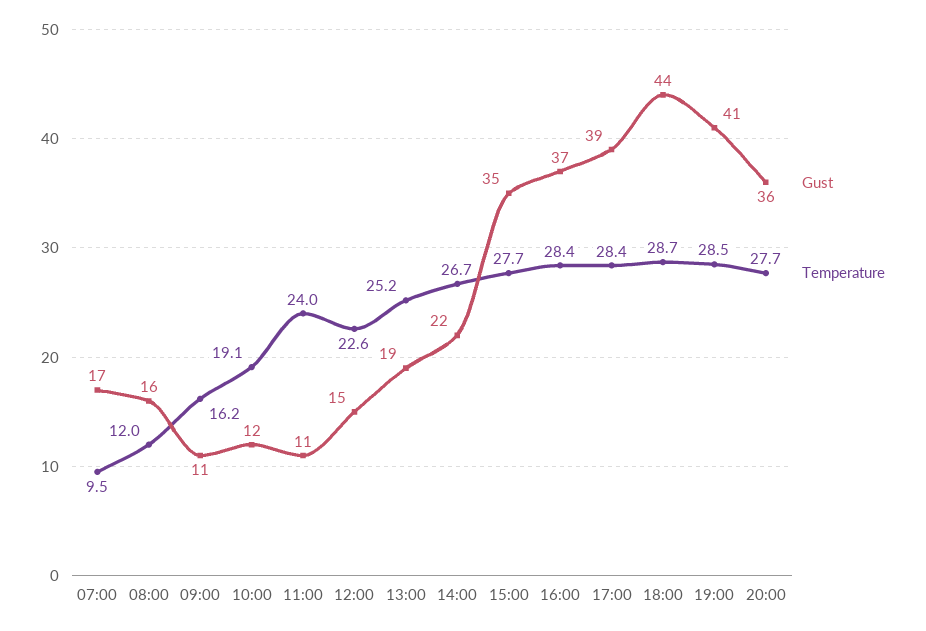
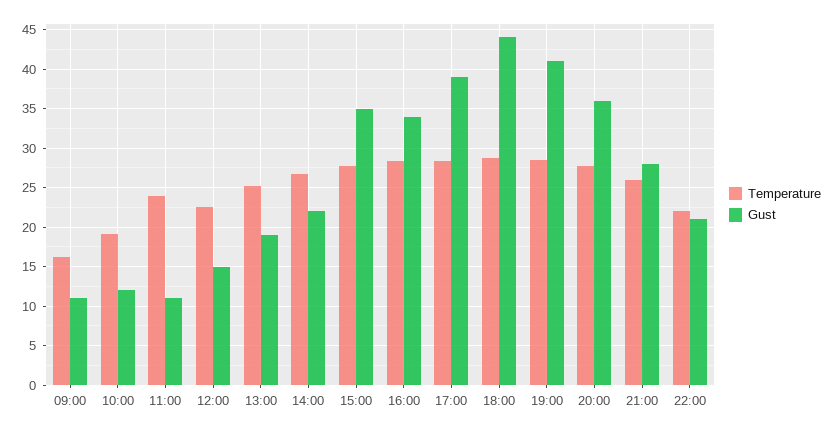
Gust, 07:00: 17 -> none
Temperature, 07:00: 9.5 -> none
Gust, 08:00: 16 -> none
Temperature, 08:00: 12 -> none
Gust, 16:00: 37 -> 34
Temperature, 21:00: none -> 26
Gust, 21:00: none -> 28
Temperature, 22:00: none -> 22
Gust, 22:00: none -> 21

